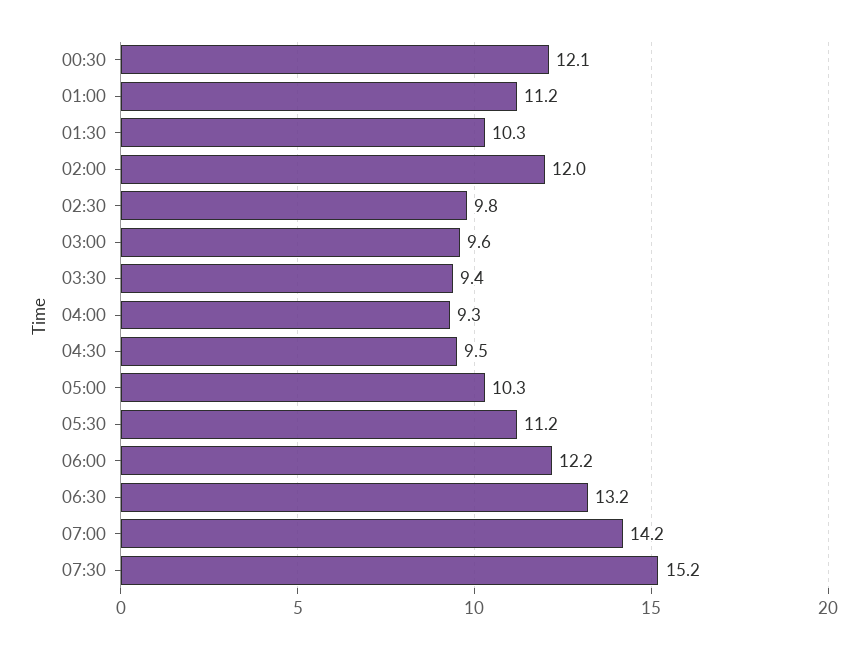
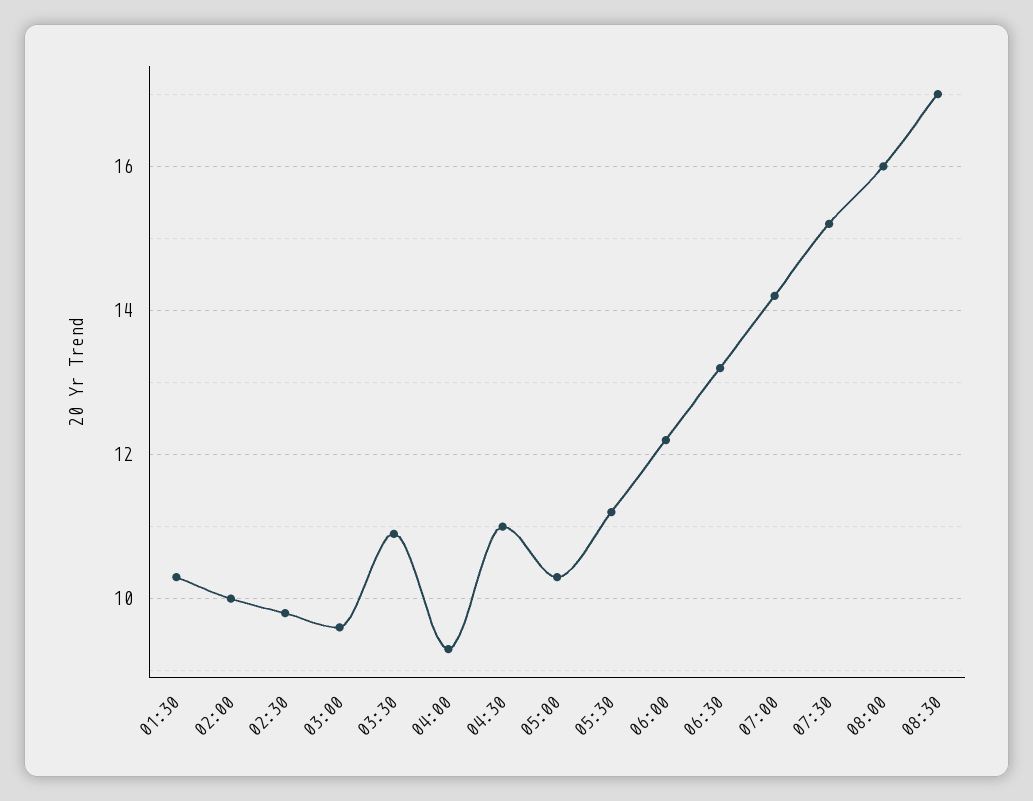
00:30: 12.1 -> none
01:00: 11.2 -> none
02:00: 12 -> 10
03:30: 9.4 -> 11
04:30: 9.5 -> 11
08:00: none -> 16
08:30: none -> 17

